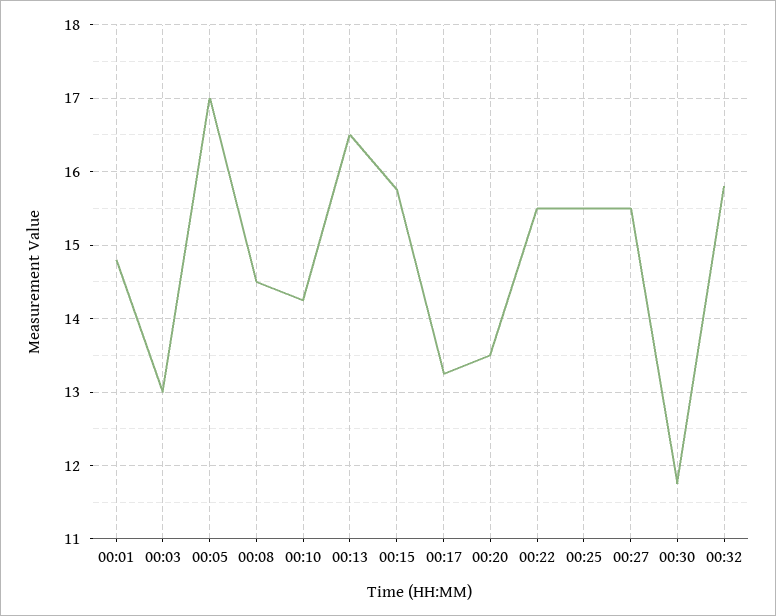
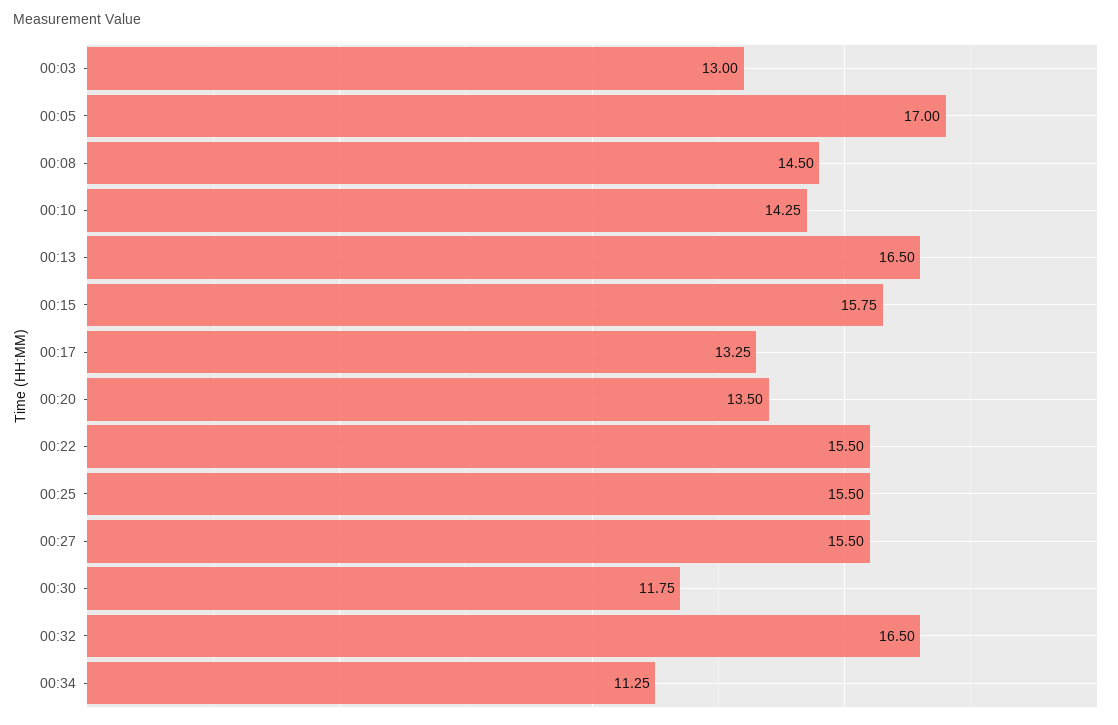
00:01: 14.8 -> none
00:32: 15.8 -> 16.5
00:34: none -> 11.25

